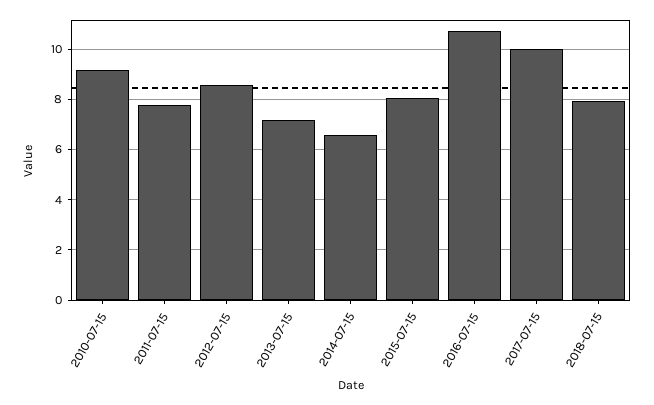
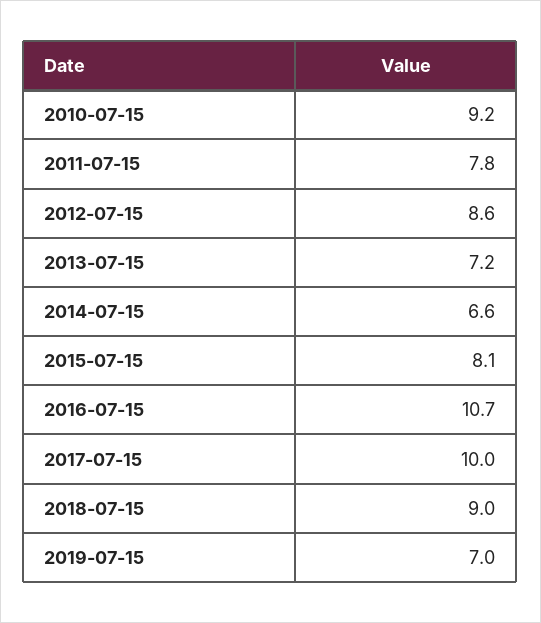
2018-07-15: 8 -> 9
2019-07-15: none -> 7

